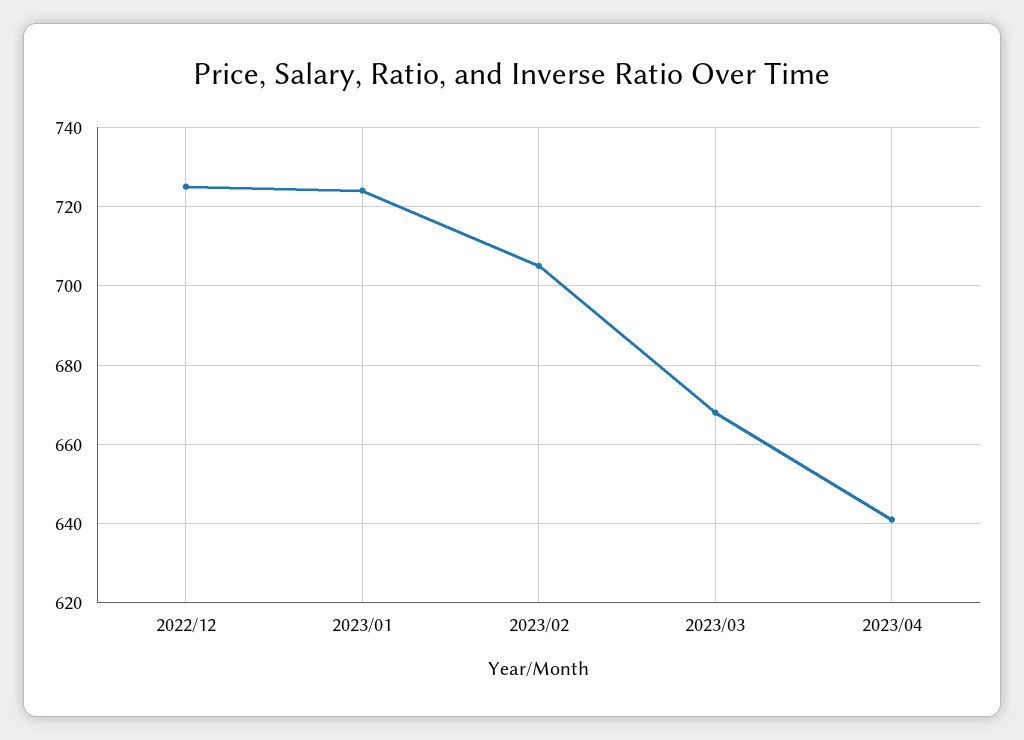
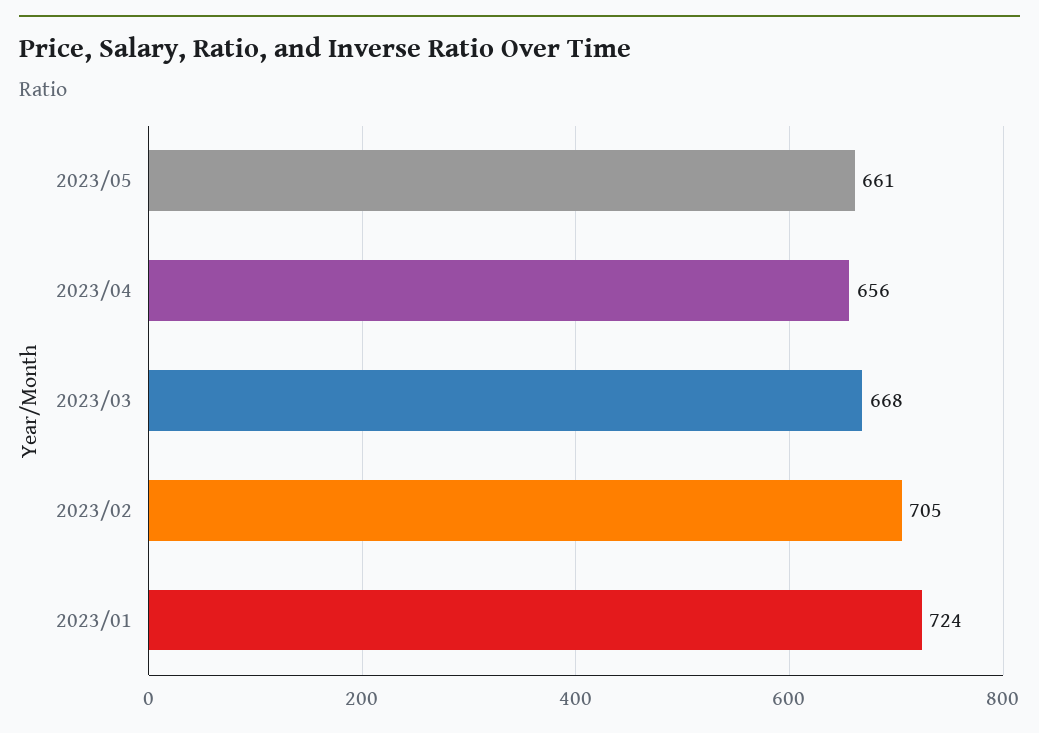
2022/12: 725 -> none
2023/04: 640 -> 656
2023/05: none -> 661

